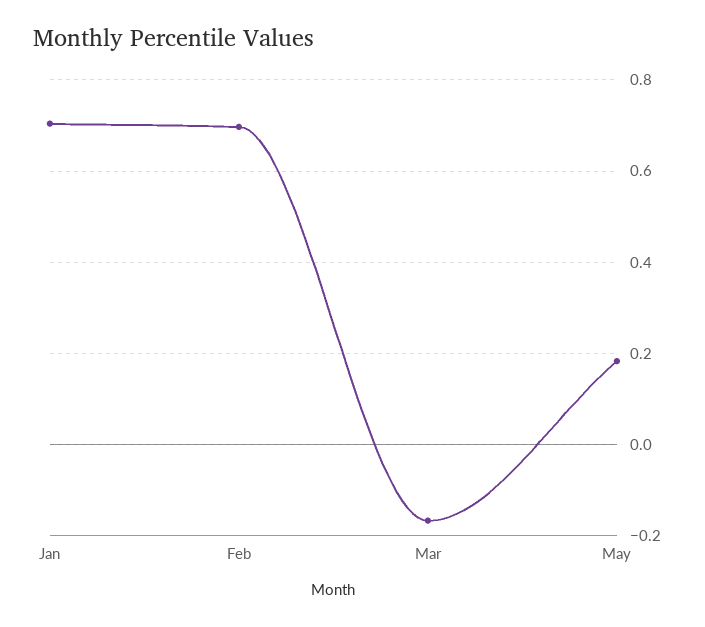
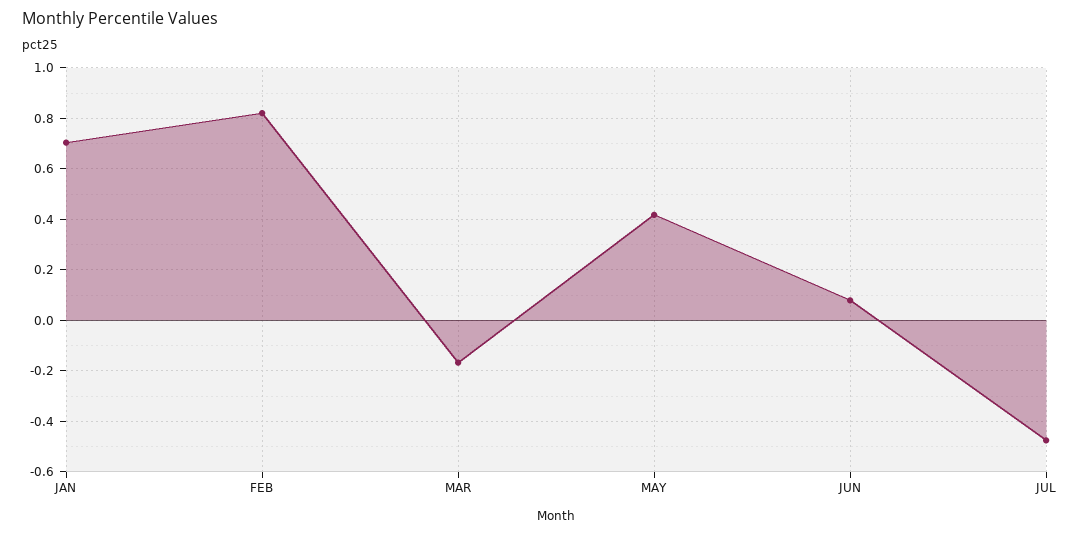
Feb: 0.7 -> 0.825
May: 0.18 -> 0.425
JUN: none -> 0.075
JUL: none -> -0.475

